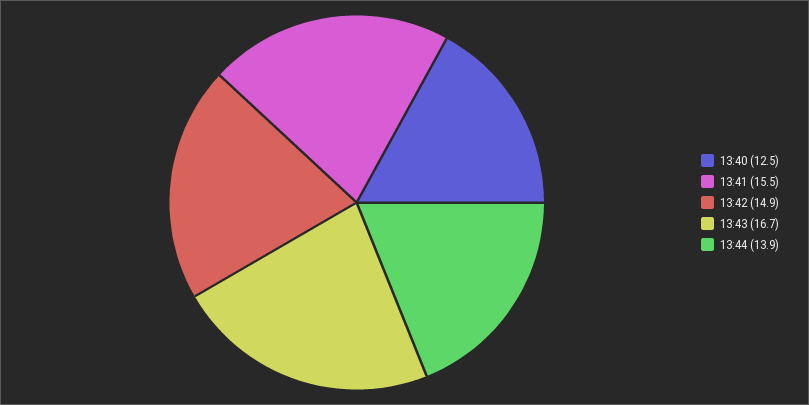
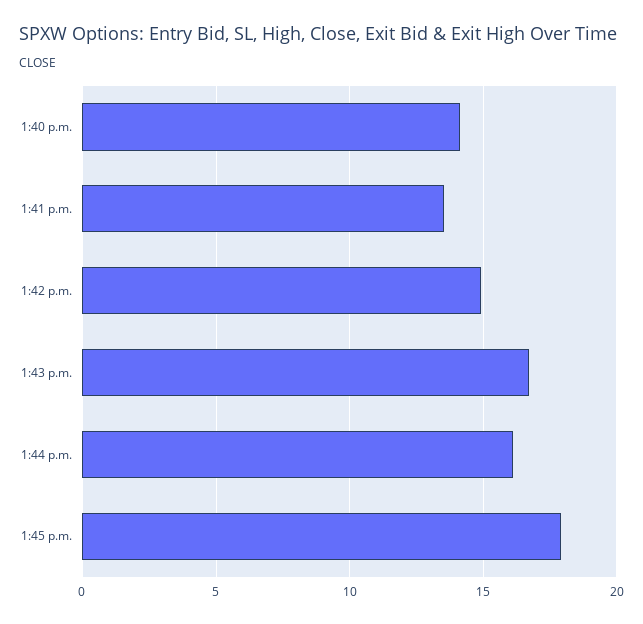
13:40: 12.5 -> 14
13:41: 15.5 -> 13.5
13:44: 13.9 -> 16
1:45 p.m.: none -> 18

